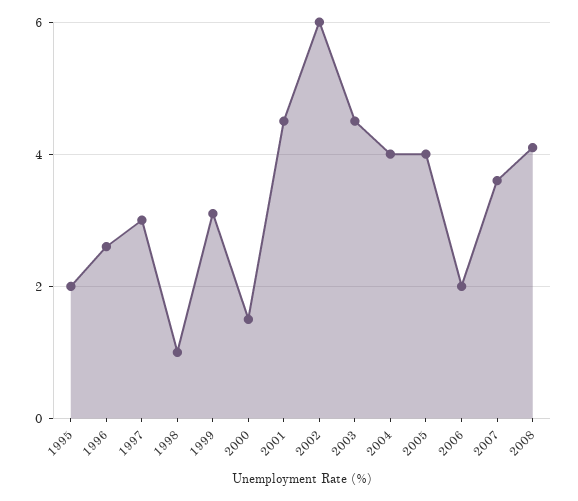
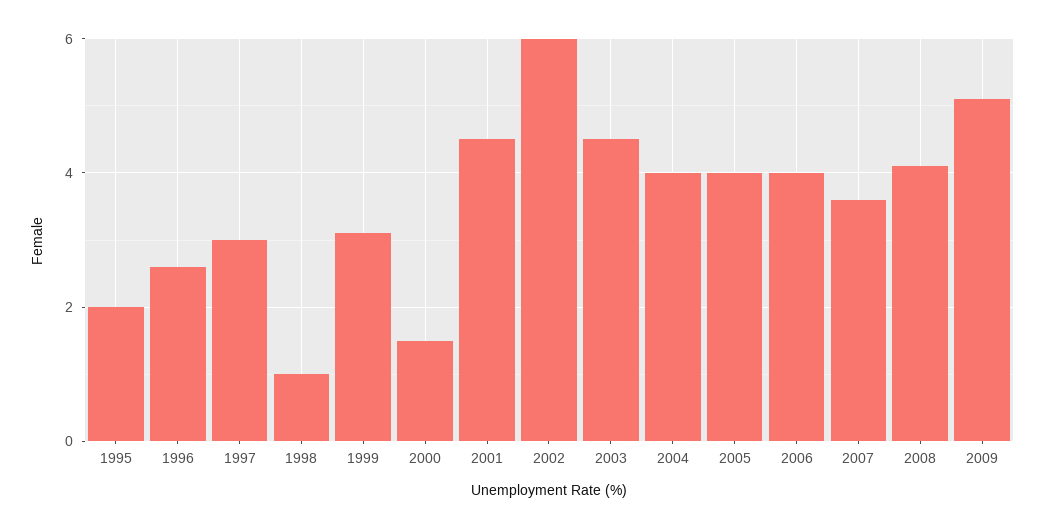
2006: 2 -> 4
2009: none -> 5

